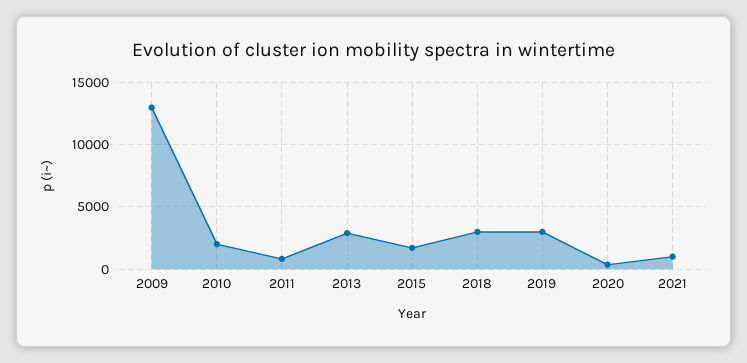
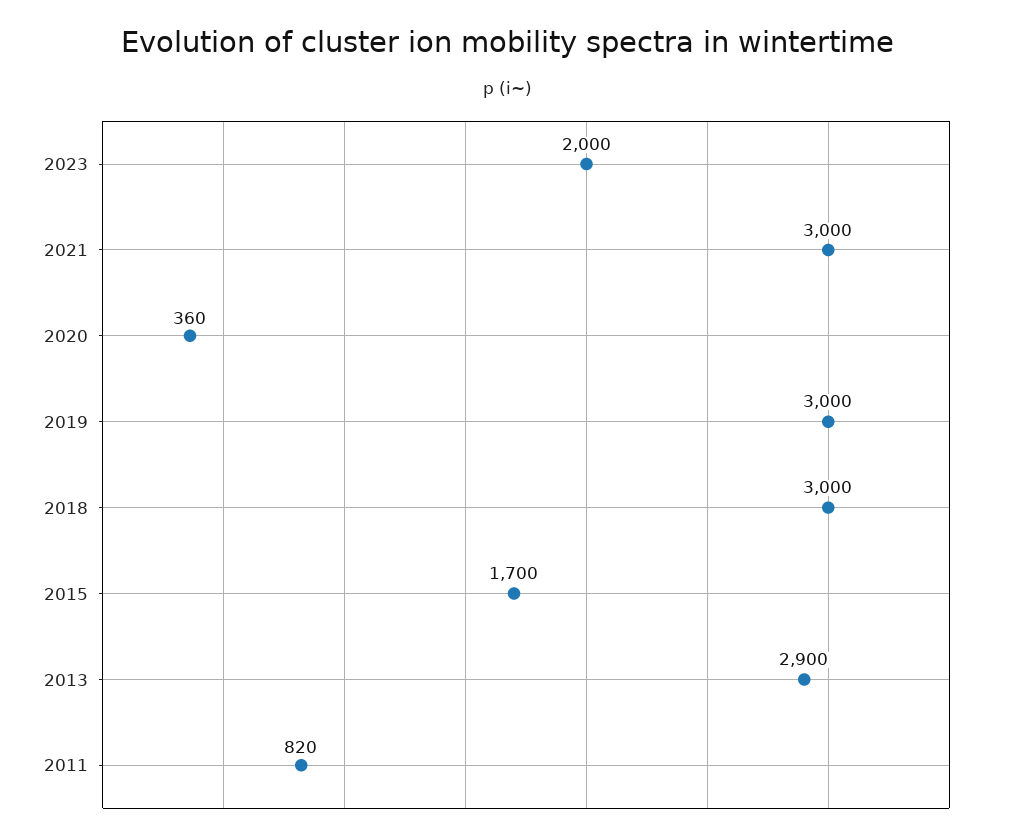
2009: 13000 -> none
2010: 2000 -> none
2021: 1000 -> 3000
2023: none -> 2000

